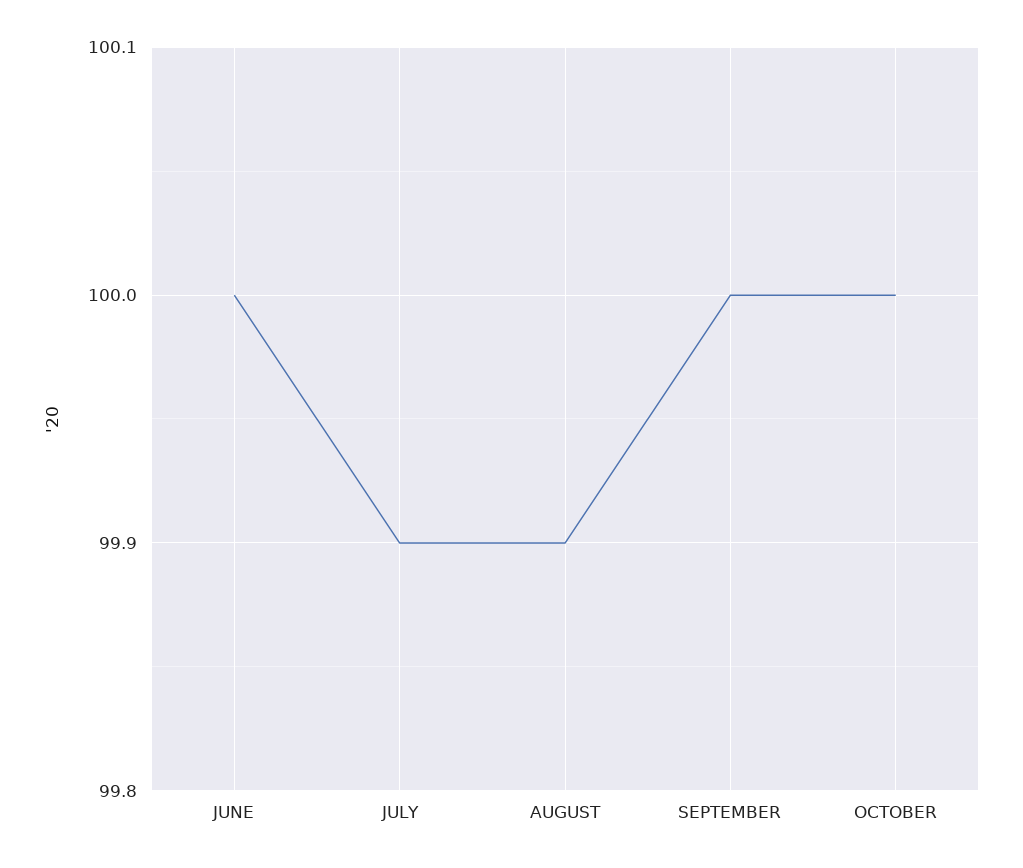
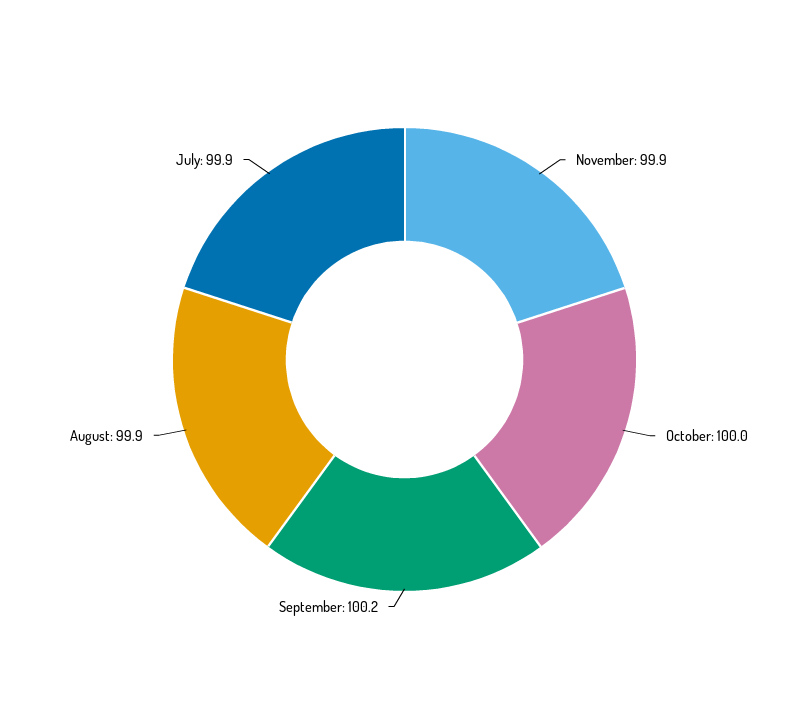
JUNE: 100 -> none
SEPTEMBER: 100 -> 100.2
November: none -> 99.9

